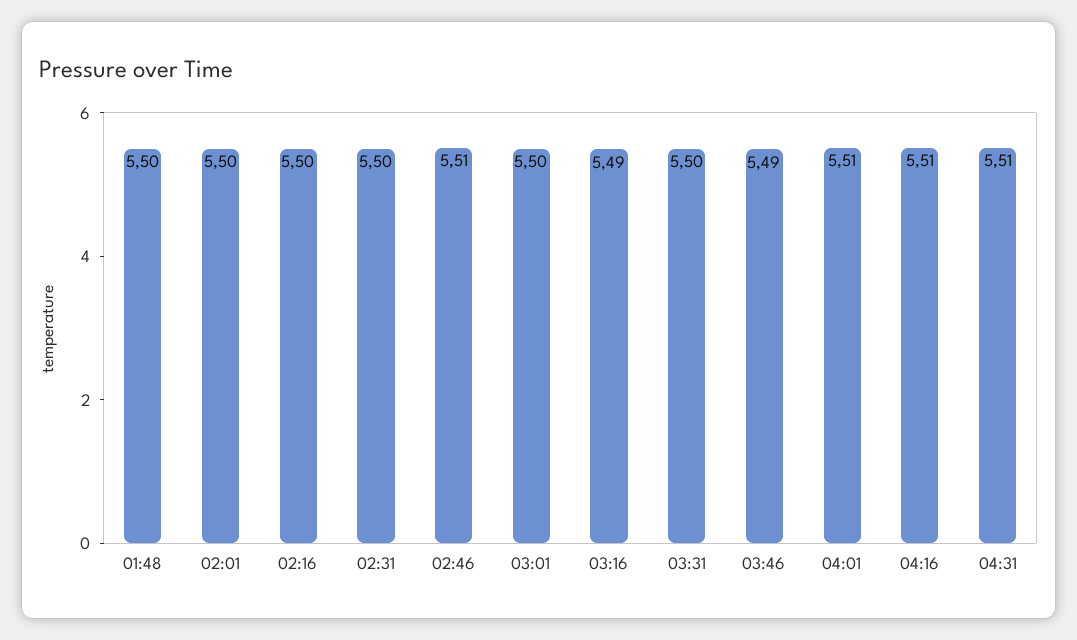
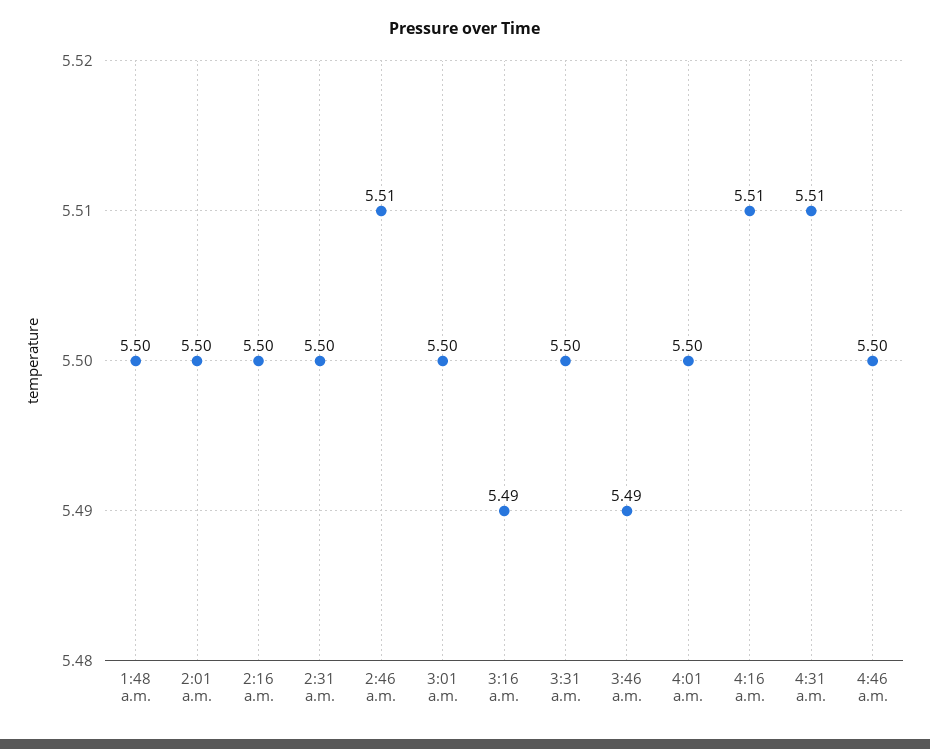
04:01: 5.51 -> 5.5
4:46 a.m.: none -> 5.5

